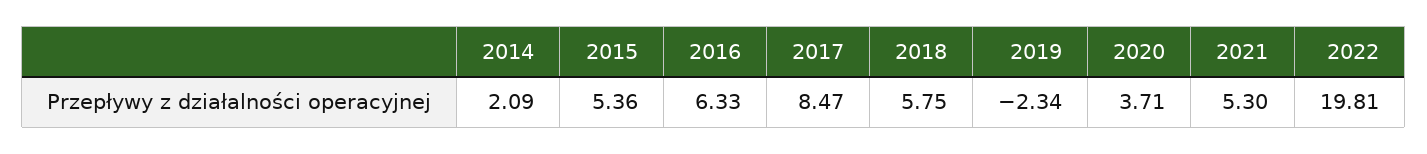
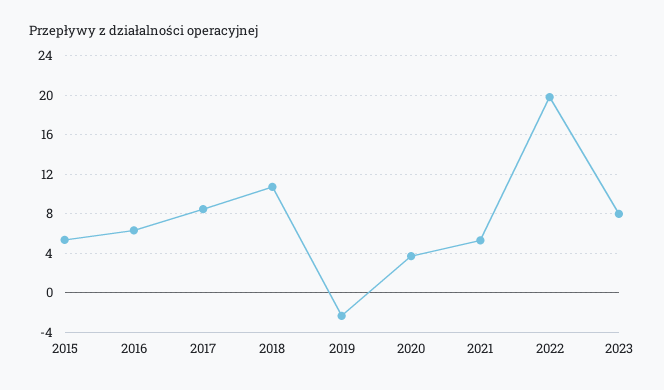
2014: 2.09 -> none
2018: 5.75 -> 11
2023: none -> 8

